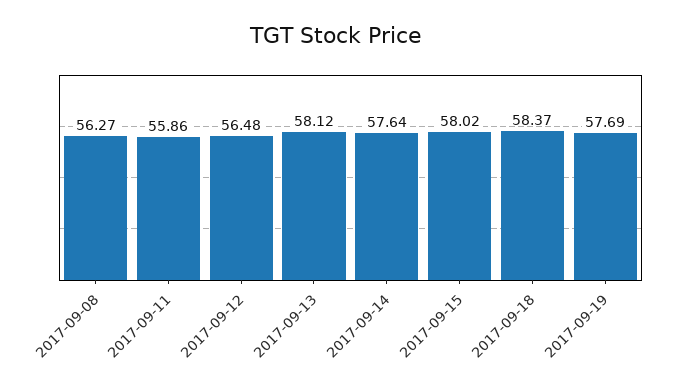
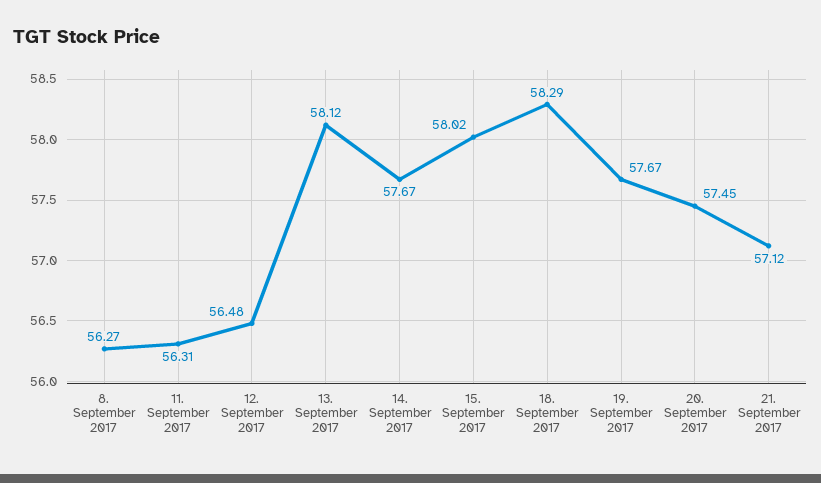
2017-09-11: 55.86 -> 56.31
2017-09-14: 57.64 -> 57.67
2017-09-18: 58.37 -> 58.29
2017-09-19: 57.69 -> 57.67
20. September 2017: none -> 57.45
21. September 2017: none -> 57.12

